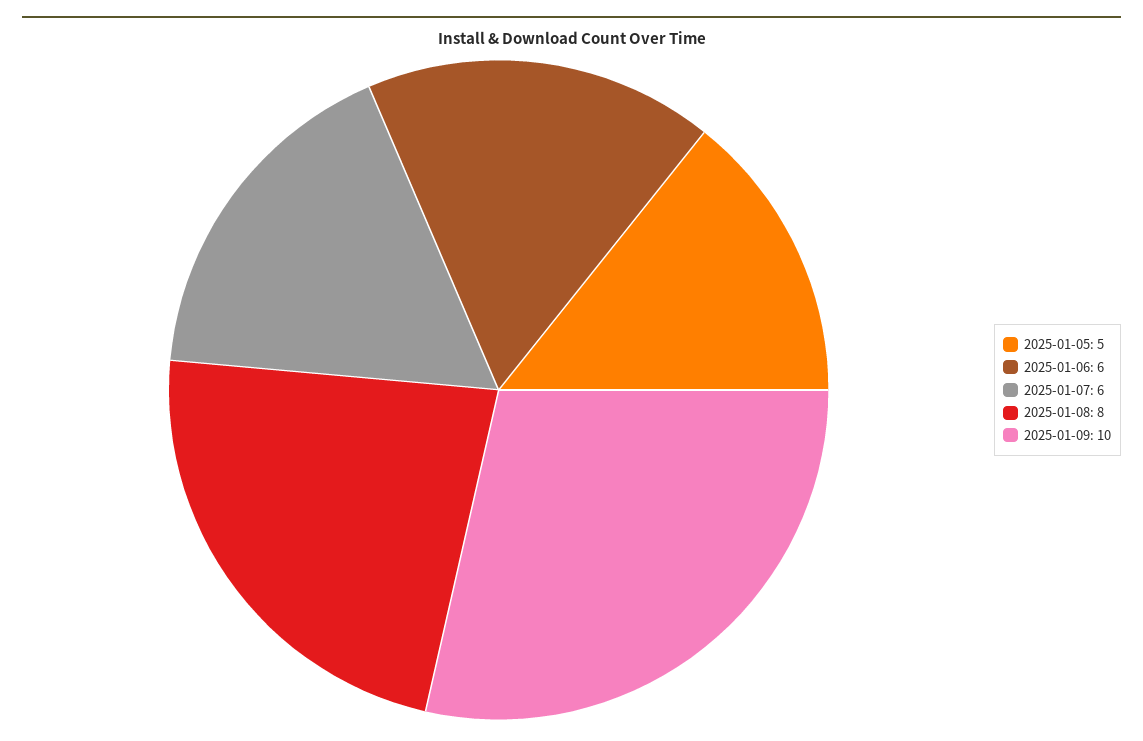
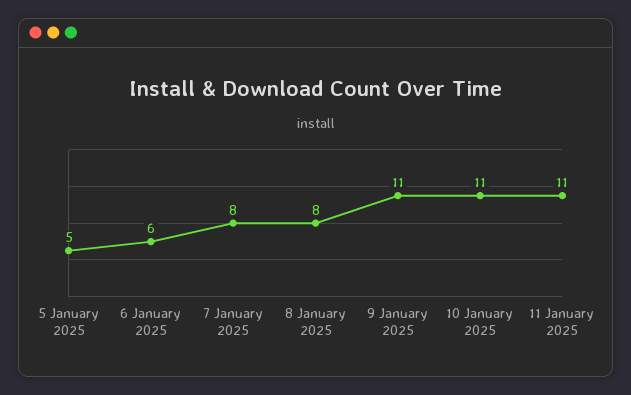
2025-01-07: 6 -> 8
2025-01-09: 10 -> 11
10 January 2025: none -> 11
11 January 2025: none -> 11

